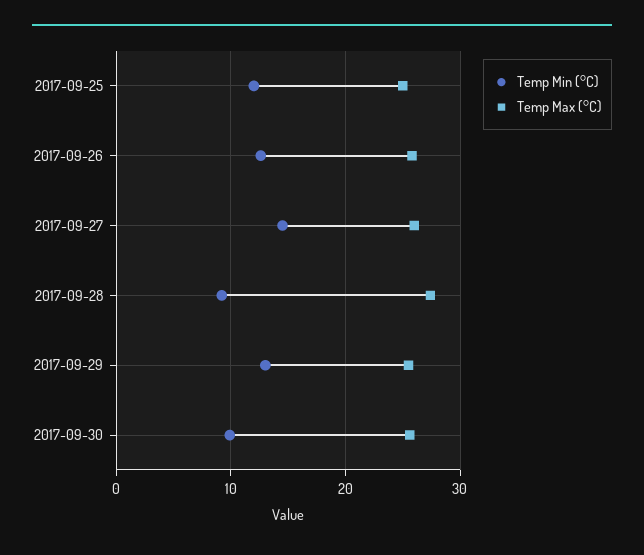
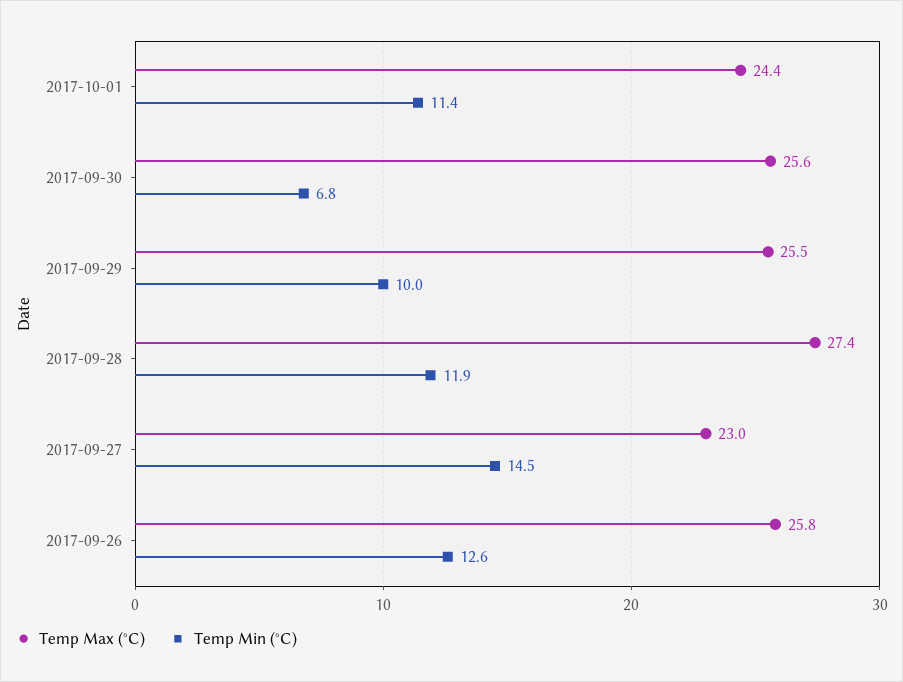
Temp Min (°C), 2017-09-25: 12 -> none
Temp Max (°C), 2017-09-25: 25 -> none
Temp Max (°C), 2017-09-27: 26 -> 23
Temp Min (°C), 2017-09-28: 9 -> 11.9
Temp Min (°C), 2017-09-29: 13 -> 10
Temp Min (°C), 2017-09-30: 10 -> 6.8
Temp Max (°C), 2017-10-01: none -> 24.4
Temp Min (°C), 2017-10-01: none -> 11.4

